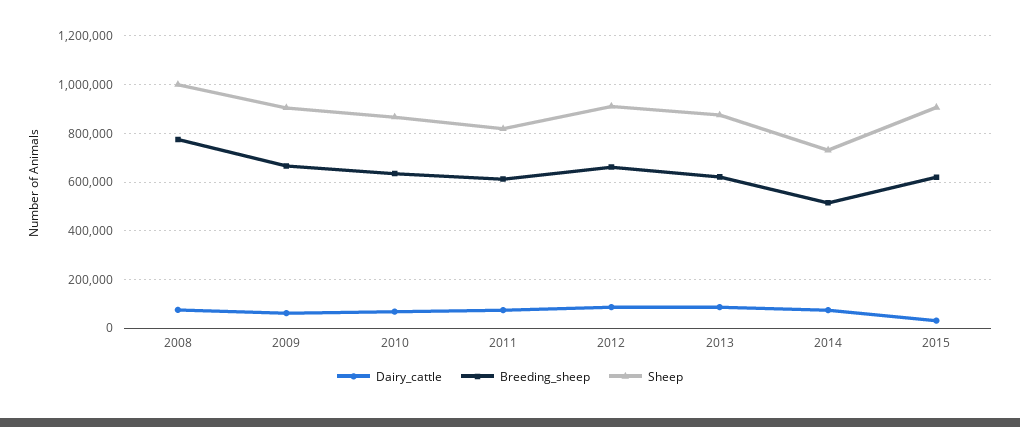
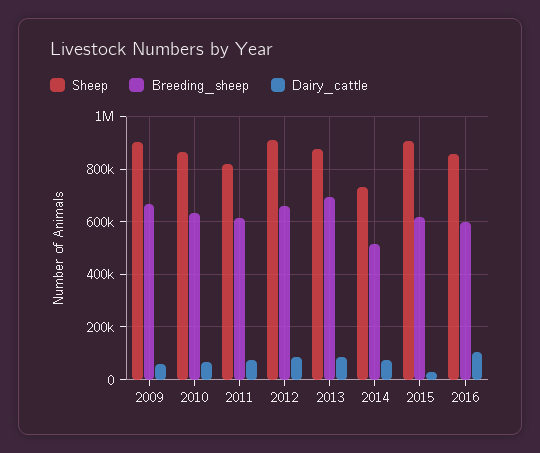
Dairy_cattle, 2008: 75000 -> none
Breeding_sheep, 2008: 775000 -> none
Sheep, 2008: 1000000 -> none
Breeding_sheep, 2013: 625000 -> 700000
Sheep, 2016: none -> 850000
Breeding_sheep, 2016: none -> 600000
Dairy_cattle, 2016: none -> 100000

